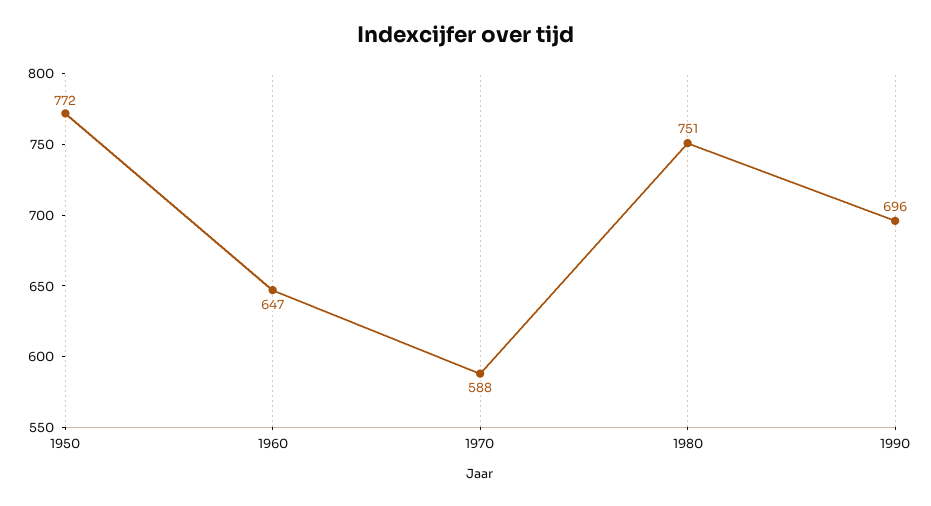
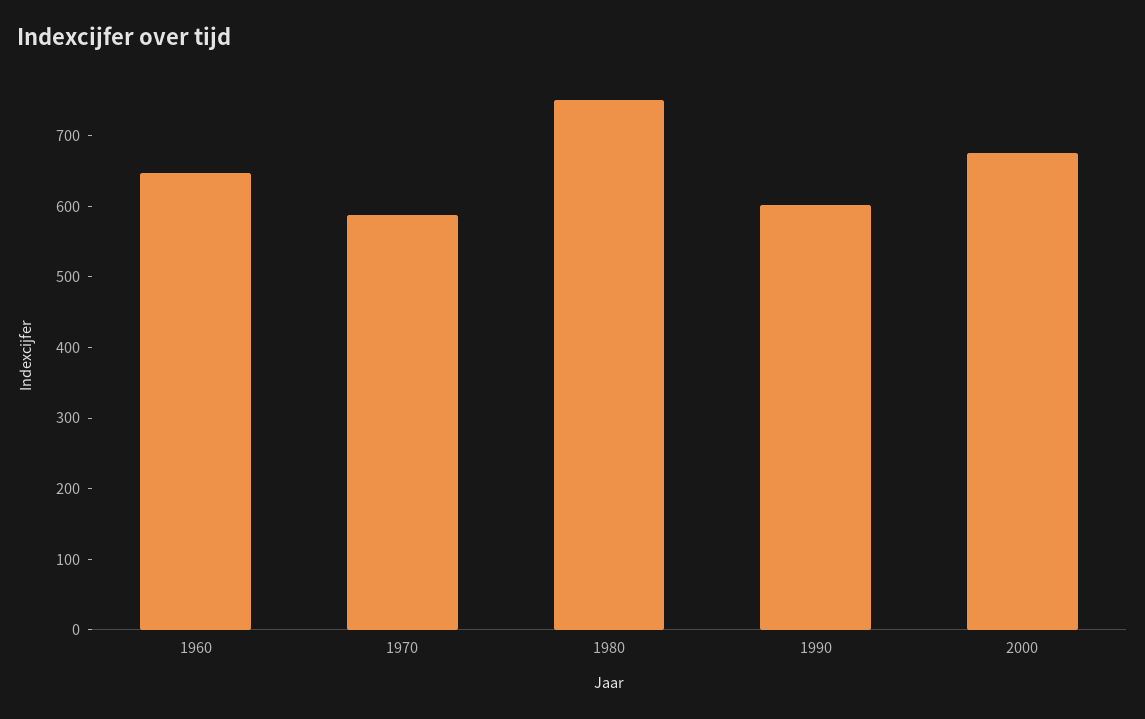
1950: 772 -> none
1990: 696 -> 600
2000: none -> 680

